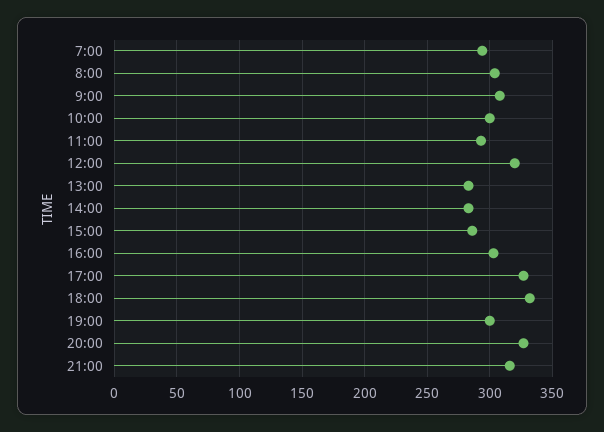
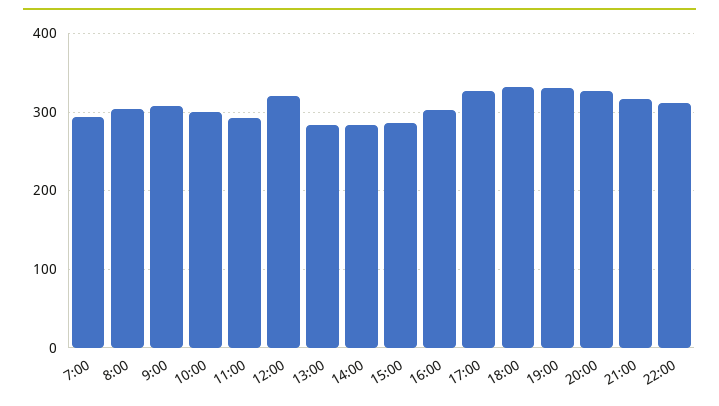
19:00: 300 -> 330
22:00: none -> 310

